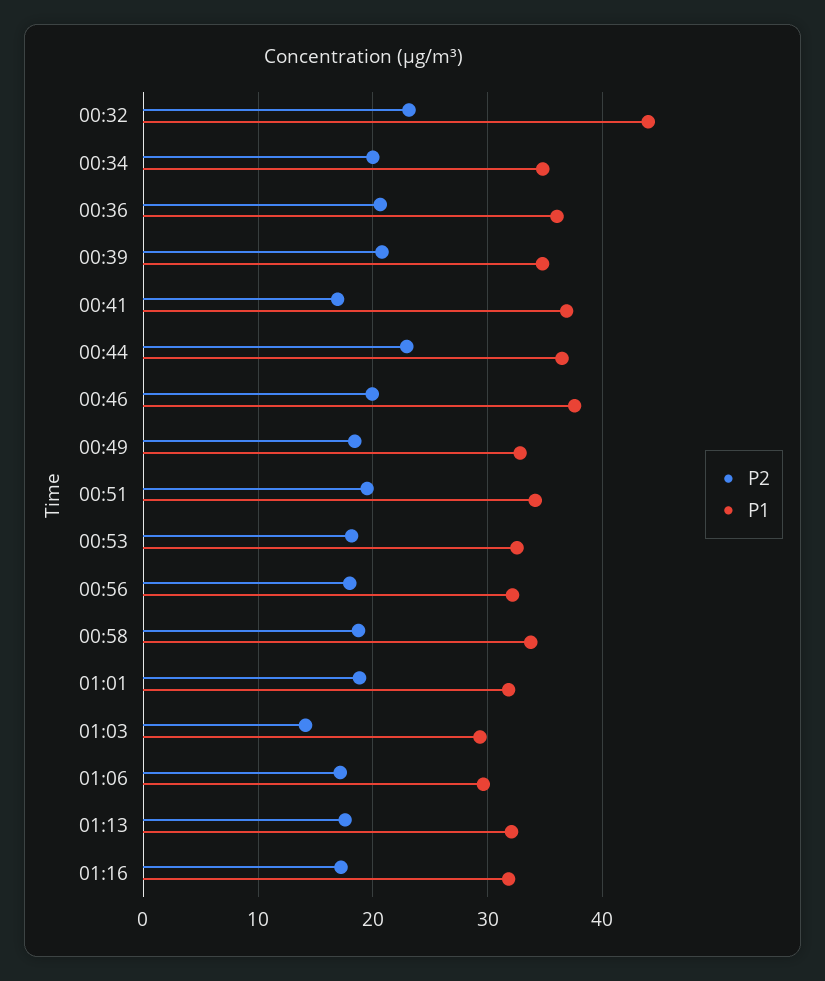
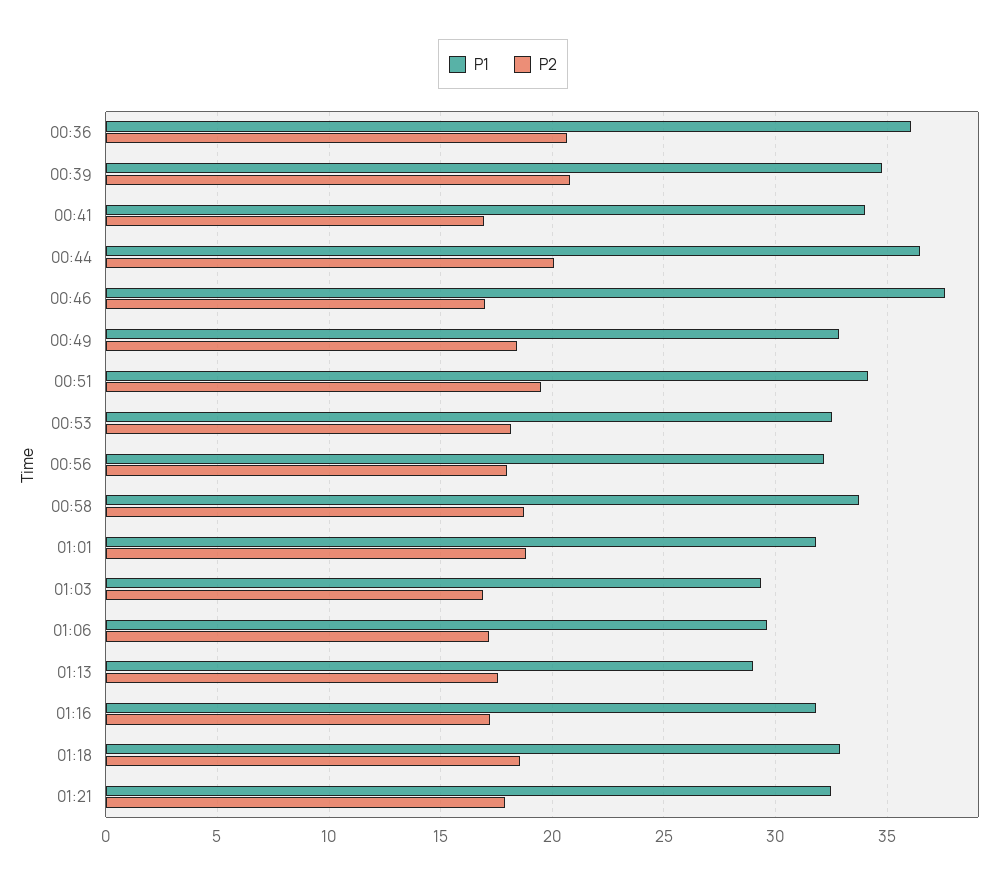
P2, 00:32: 23 -> none
P1, 00:32: 44 -> none
P2, 00:34: 20 -> none
P1, 00:34: 35 -> none
P1, 00:41: 37 -> 34
P2, 00:44: 23 -> 20
P2, 00:46: 20 -> 17
P2, 01:03: 14 -> 17
P1, 01:13: 32 -> 29
P1, 01:18: none -> 33
P2, 01:18: none -> 18.5
P1, 01:21: none -> 32.5
P2, 01:21: none -> 18

